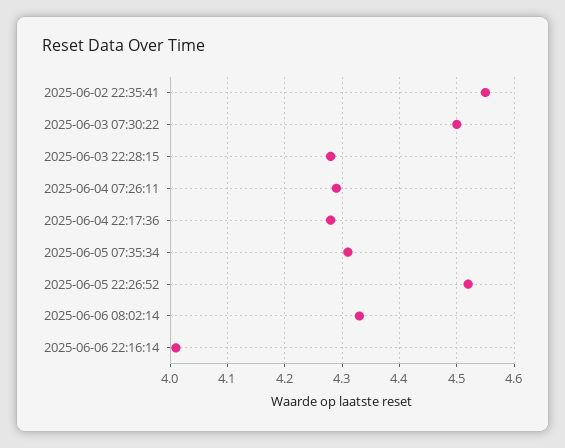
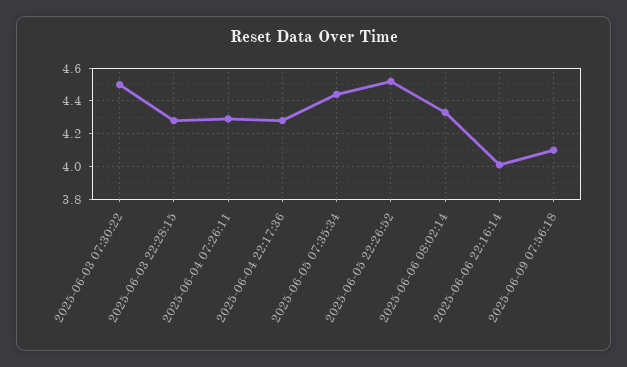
2025-06-02 22:35:41: 4.55 -> none
2025-06-05 07:35:34: 4.3 -> 4.45
2025-06-09 07:56:18: none -> 4.1

